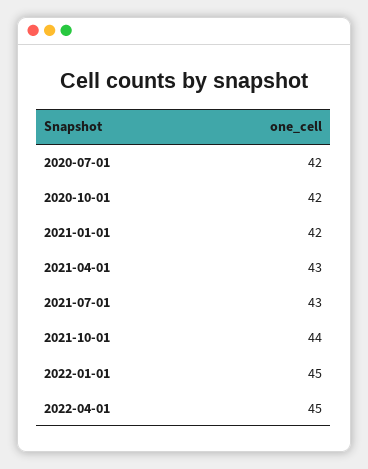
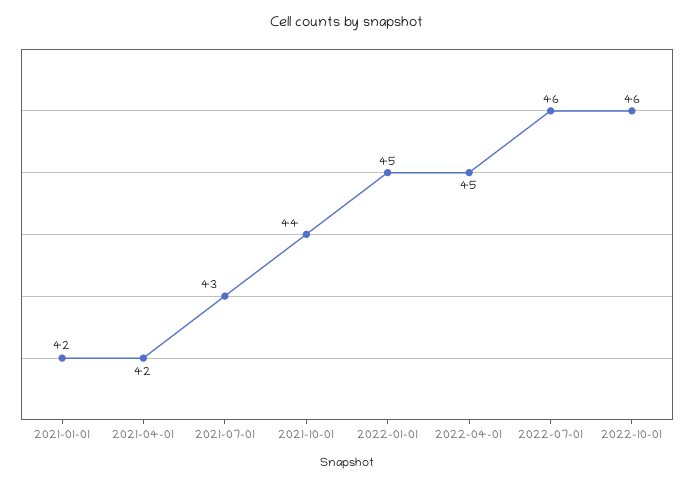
2020-07-01: 42 -> none
2020-10-01: 42 -> none
2021-04-01: 43 -> 42
2022-07-01: none -> 46
2022-10-01: none -> 46

